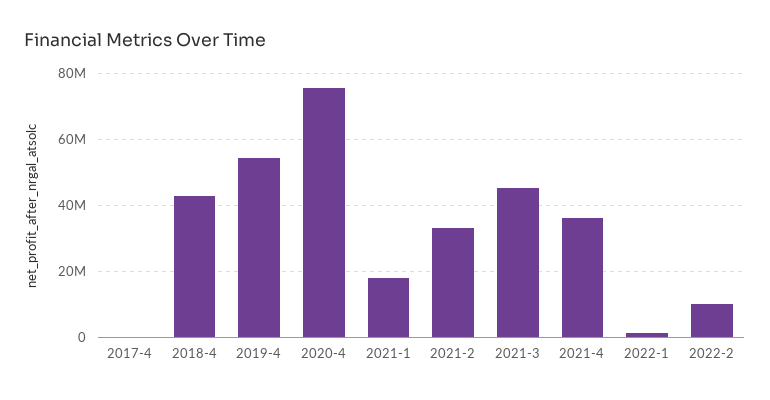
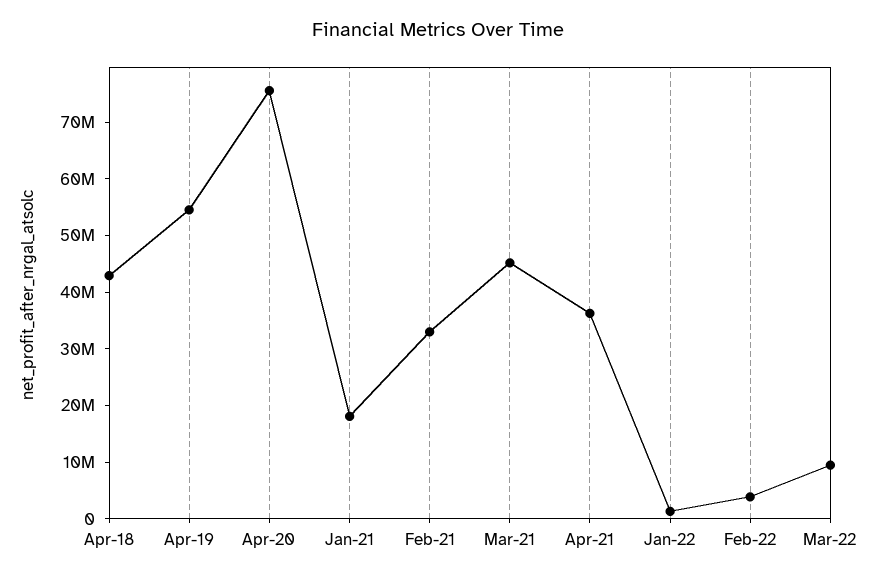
2017-4: 0 -> none
2022-2: 10000000 -> 4000000
Mar-22: none -> 10000000

